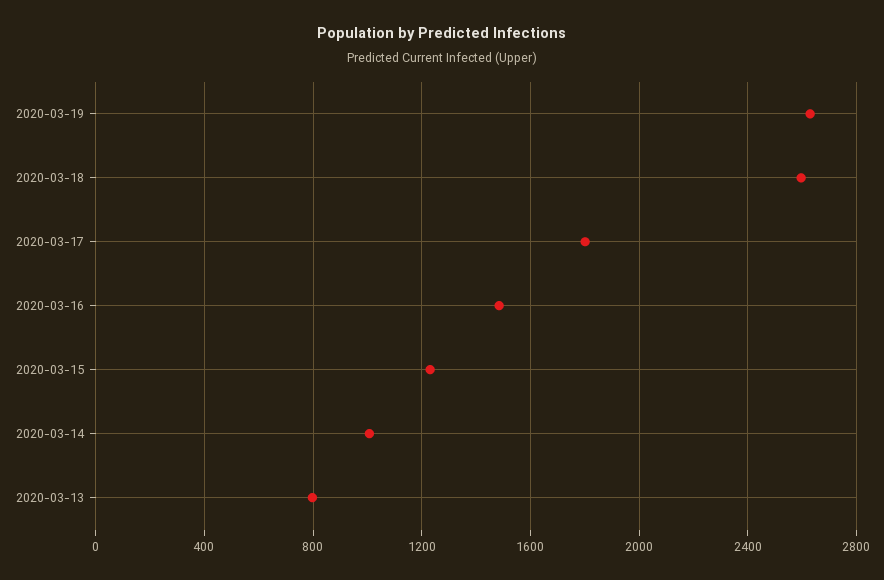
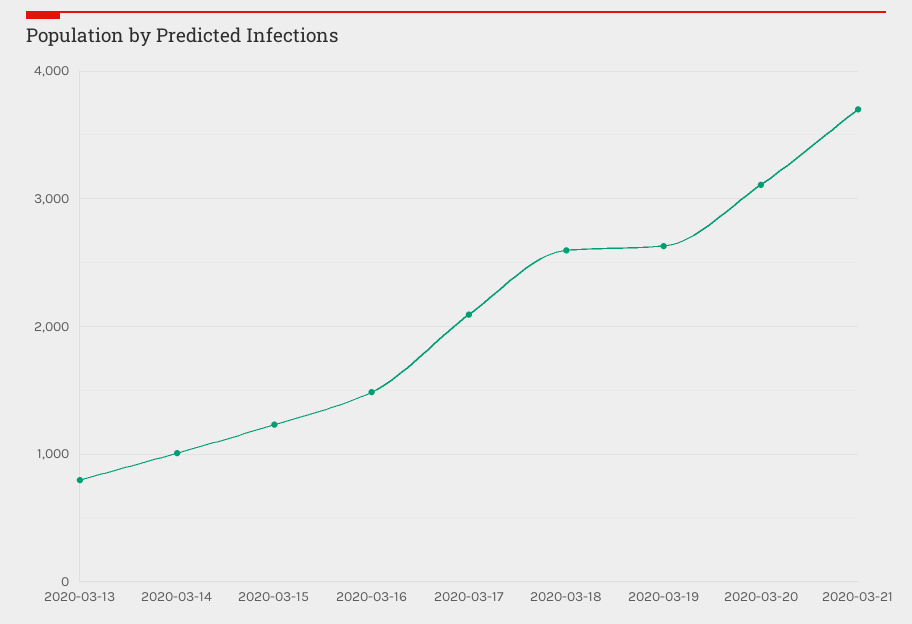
2020-03-17: 1800 -> 2100
2020-03-20: none -> 3100
2020-03-21: none -> 3700

